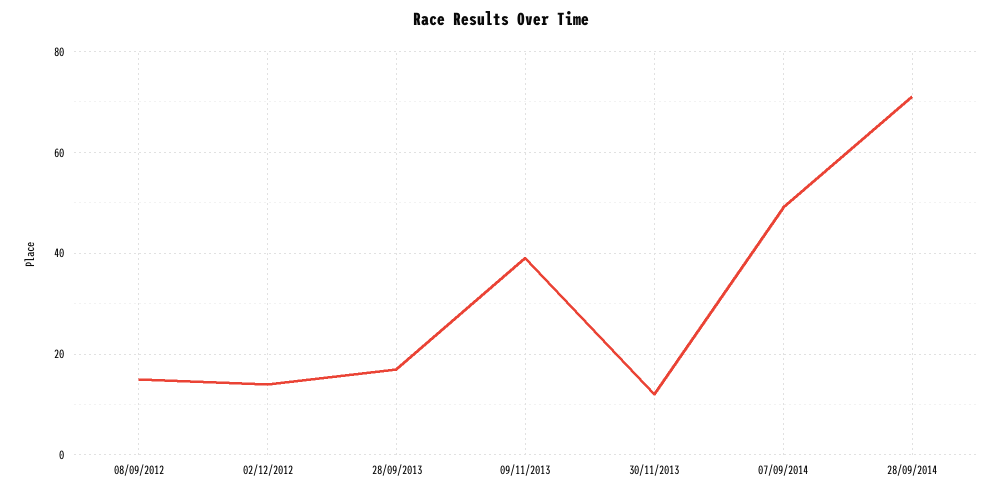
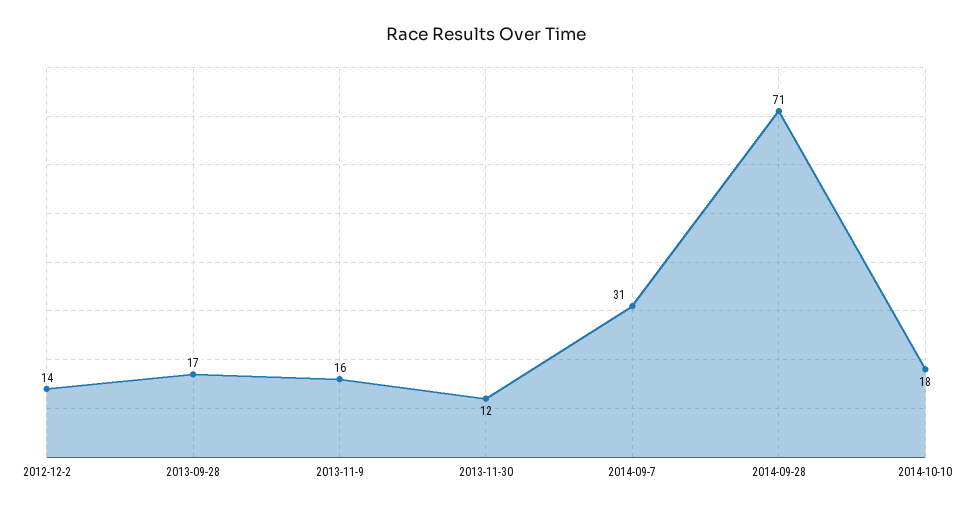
08/09/2012: 15 -> none
09/11/2013: 40 -> 16
07/09/2014: 50 -> 31
2014-10-10: none -> 18

